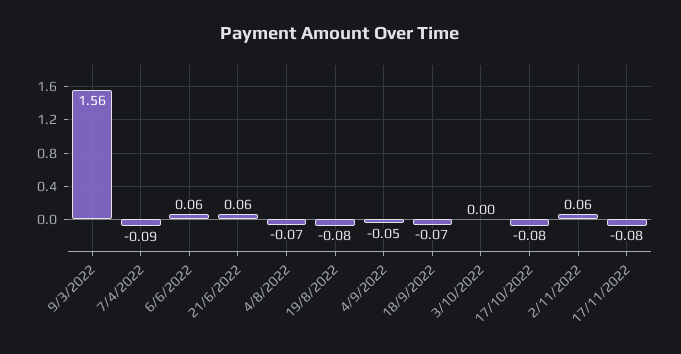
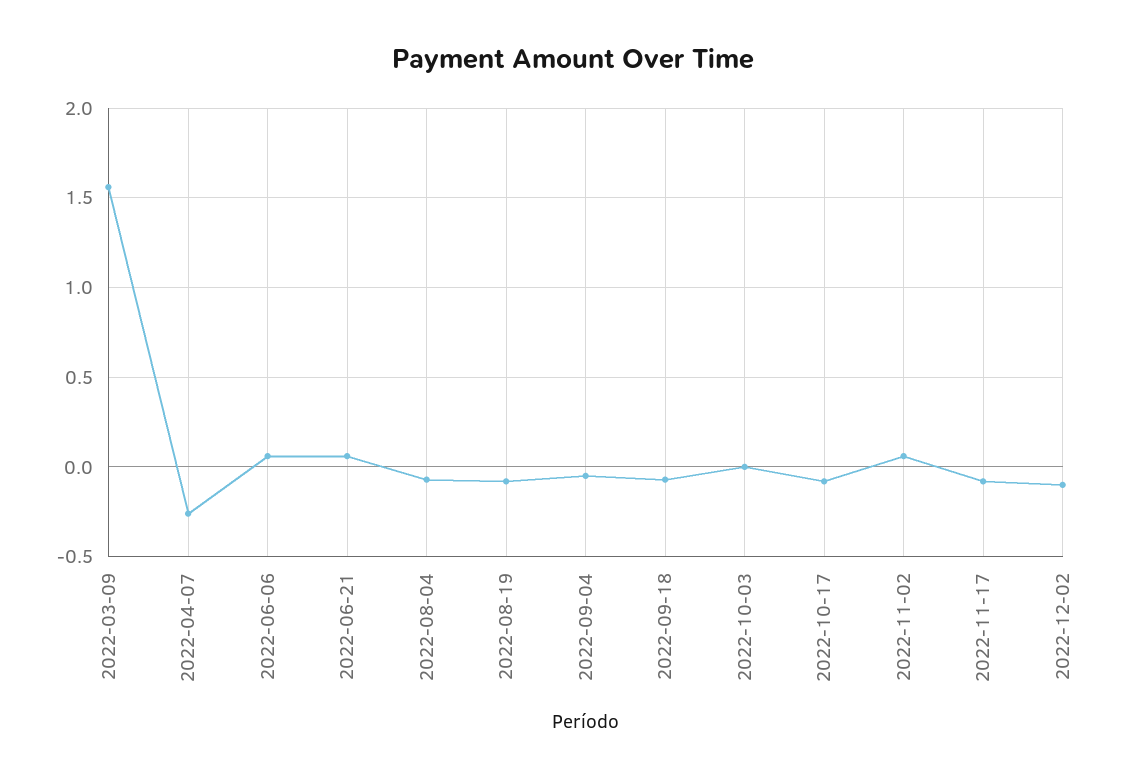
7/4/2022: -0.09 -> -0.25
2022-12-02: none -> -0.1

